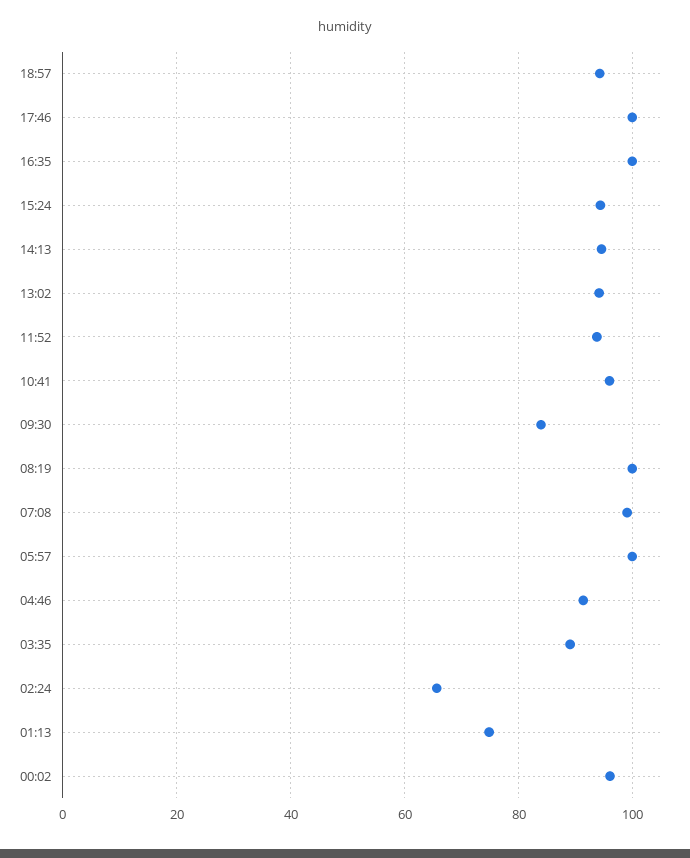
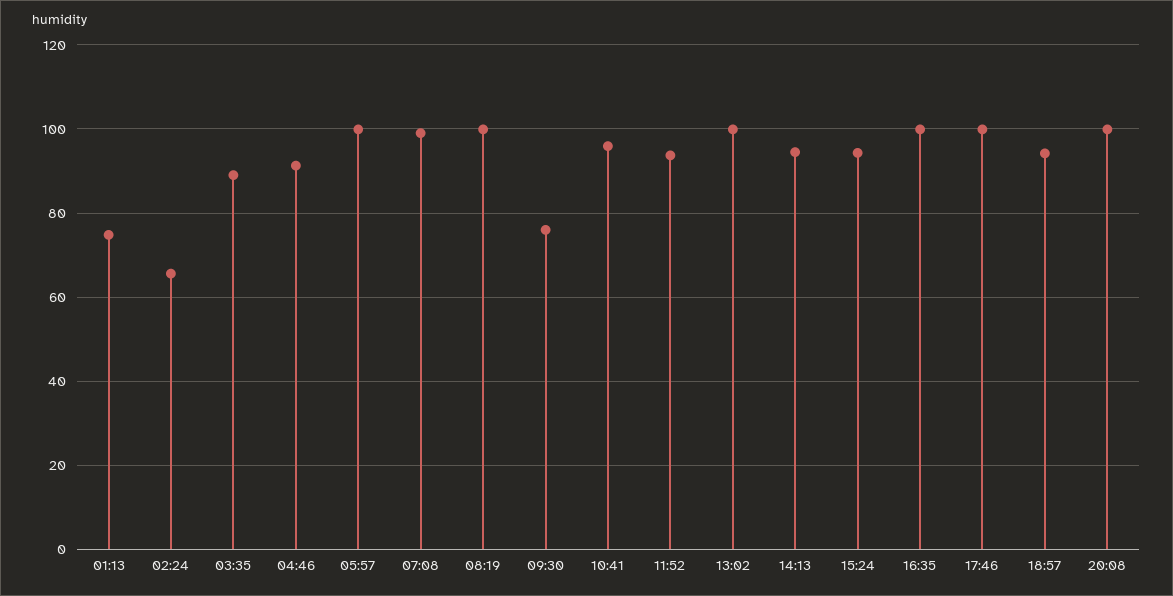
13:02: 94 -> 100
09:30: 84 -> 76
00:02: 96 -> none
20:08: none -> 100

